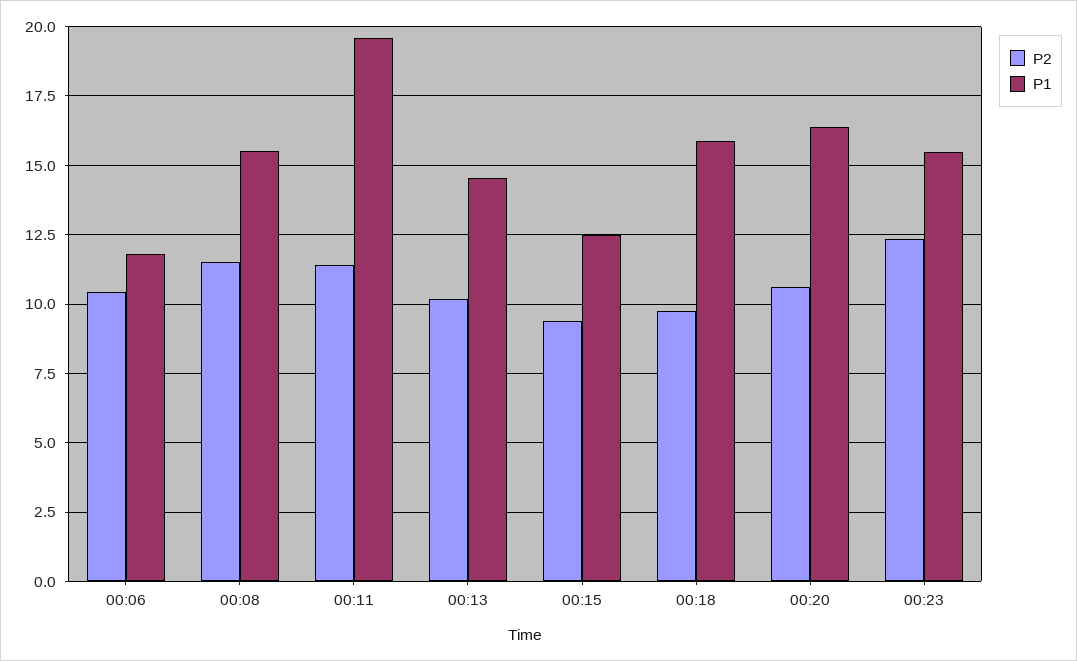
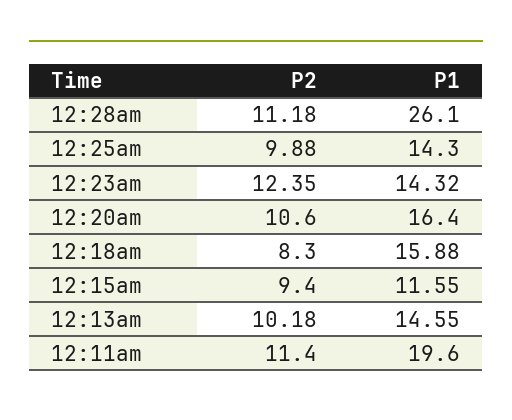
P2, 00:06: 10.5 -> none
P1, 00:06: 11.75 -> none
P2, 00:08: 11.5 -> none
P1, 00:08: 15.5 -> none
P1, 00:15: 12.5 -> 11.55
P2, 00:18: 9.75 -> 8.3
P1, 00:23: 15.5 -> 14.32
P2, 12:28am: none -> 11.18
P1, 12:28am: none -> 26.1
P2, 12:25am: none -> 9.88
P1, 12:25am: none -> 14.3

